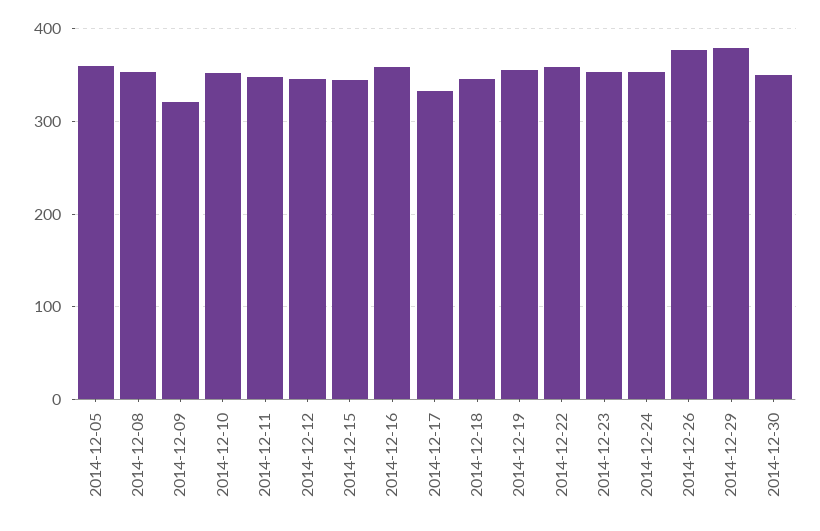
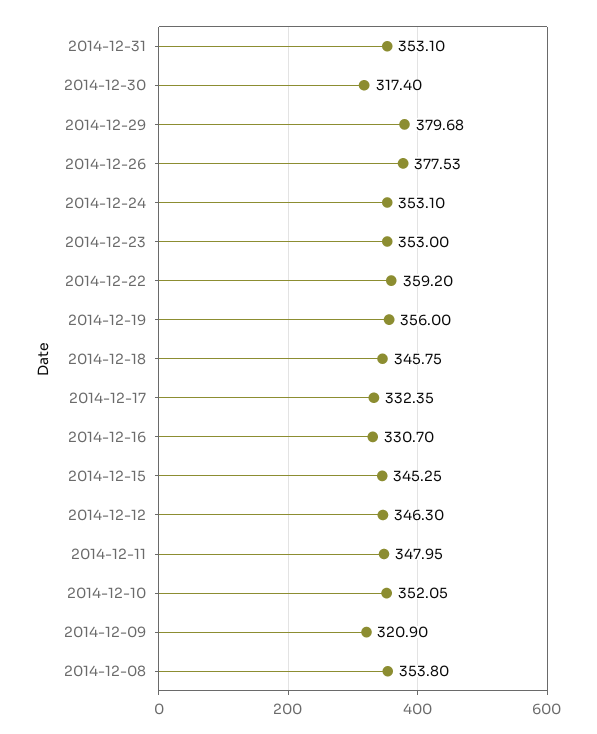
2014-12-05: 360 -> none
2014-12-16: 360 -> 330.7
2014-12-30: 350 -> 317.4
2014-12-31: none -> 353.1

